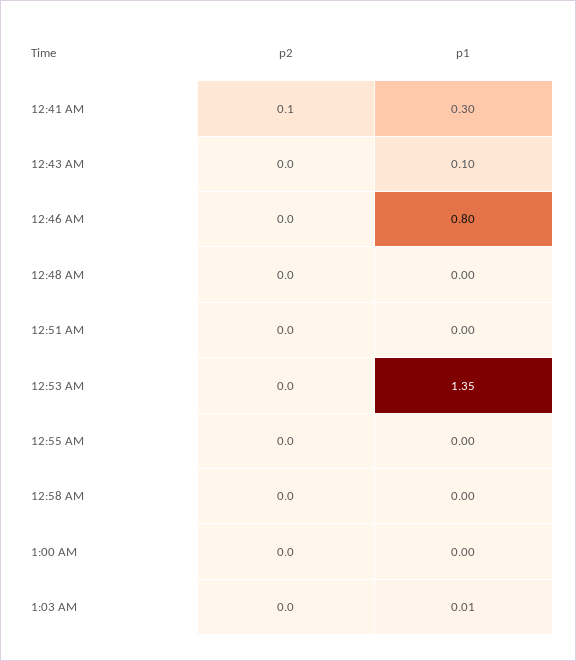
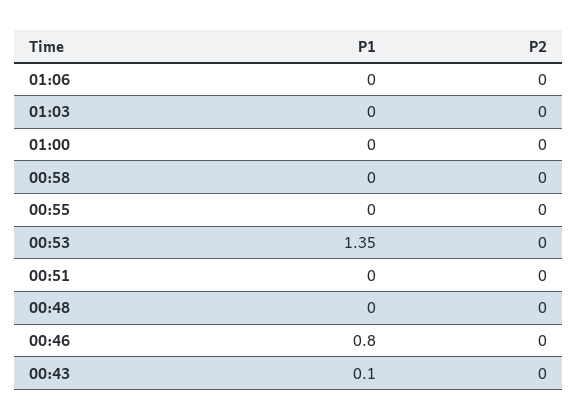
p2, 12:41 AM: 0.1 -> none
p1, 12:41 AM: 0.3 -> none
p1, 1:03 AM: 0.01 -> 0
p1, 01:06: none -> 0
p2, 01:06: none -> 0

